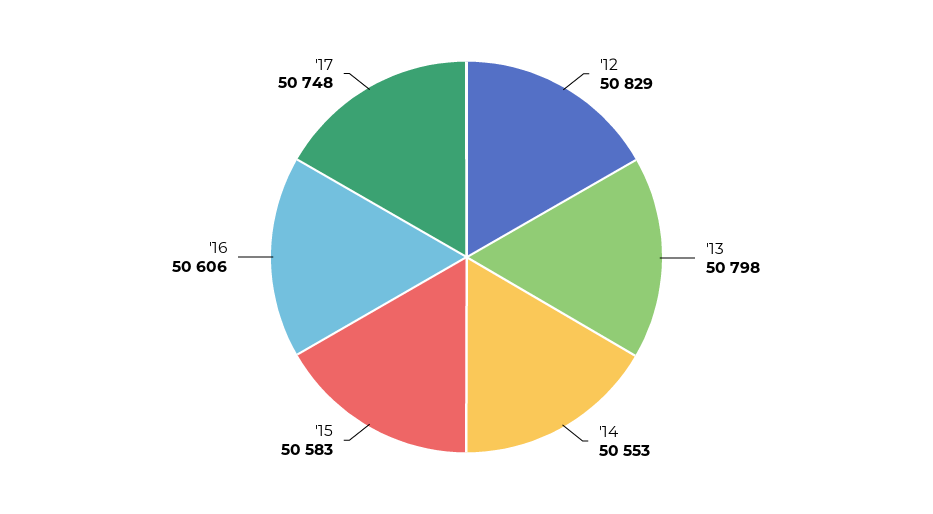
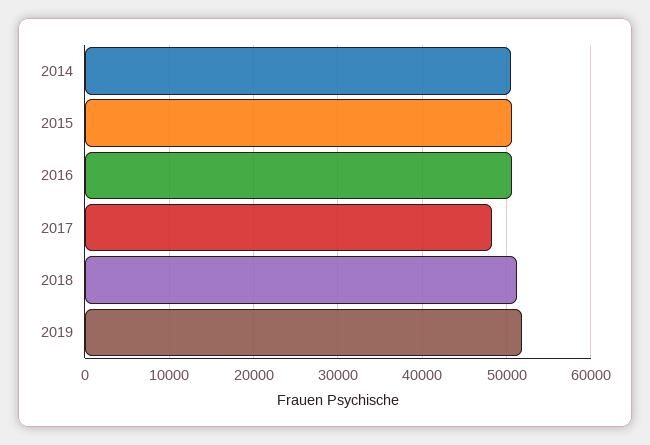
'12: 50829 -> none
'13: 50798 -> none
'17: 50748 -> 48000
2018: none -> 51000
2019: none -> 52000

